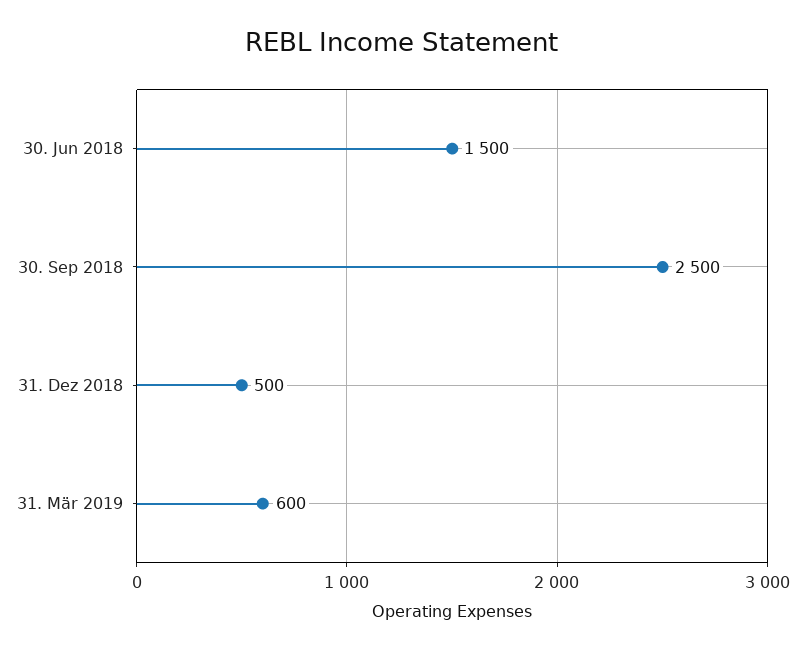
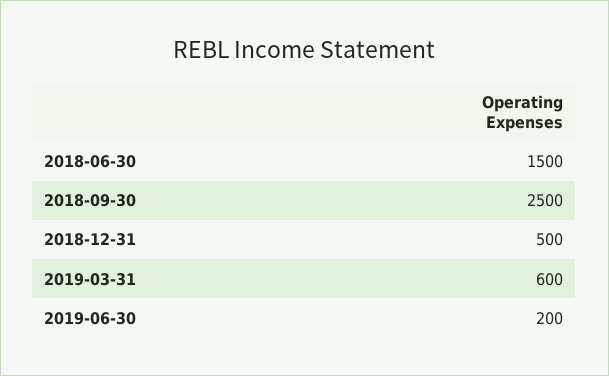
2019-06-30: none -> 200

